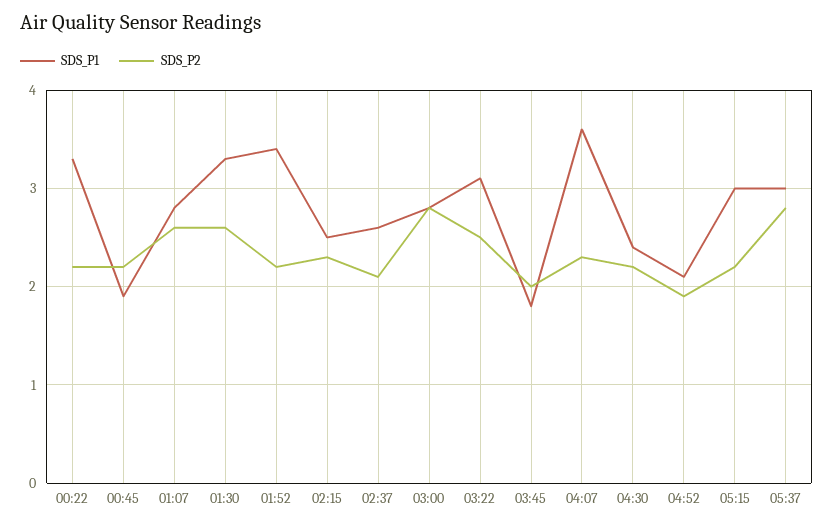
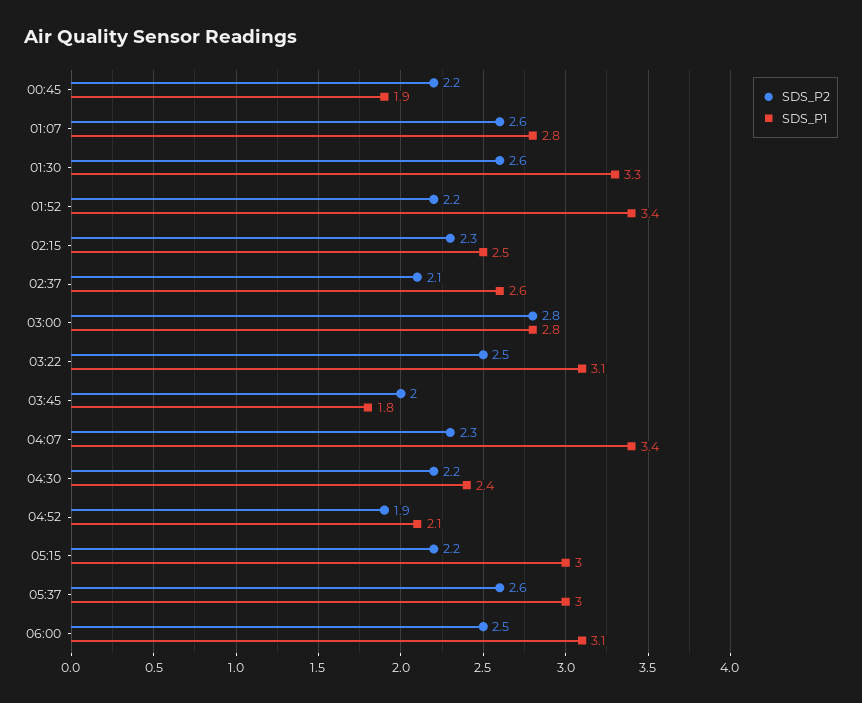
SDS_P1, 00:22: 3.3 -> none
SDS_P2, 00:22: 2.2 -> none
SDS_P1, 04:07: 3.6 -> 3.4
SDS_P2, 05:37: 2.8 -> 2.6
SDS_P2, 06:00: none -> 2.5
SDS_P1, 06:00: none -> 3.1

